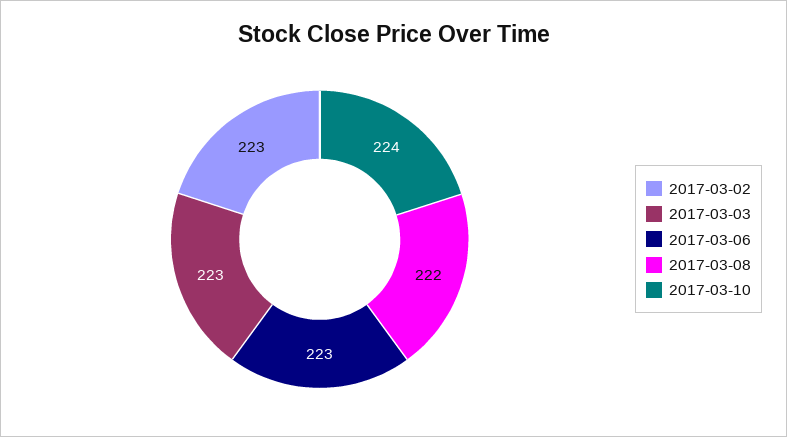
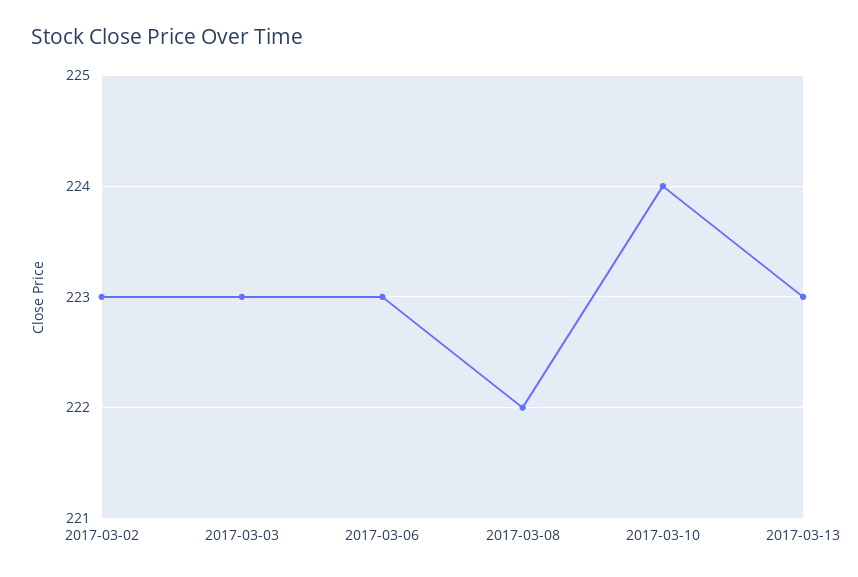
2017-03-13: none -> 223

